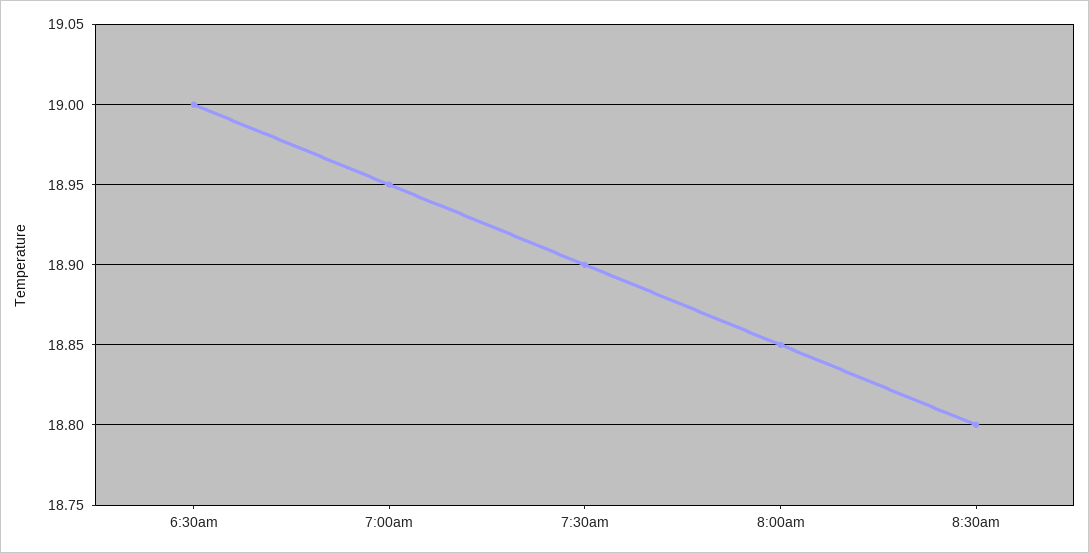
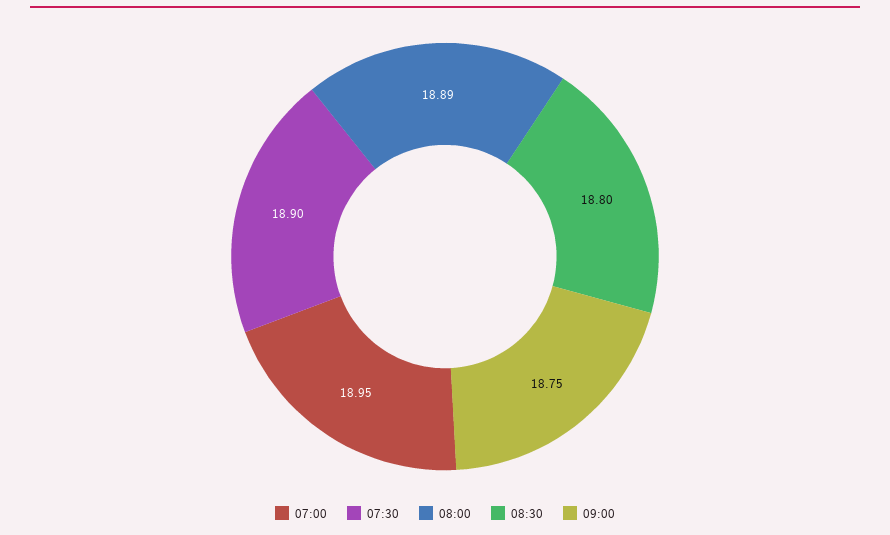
6:30am: 19 -> none
8:00am: 18.85 -> 18.89
09:00: none -> 18.75

